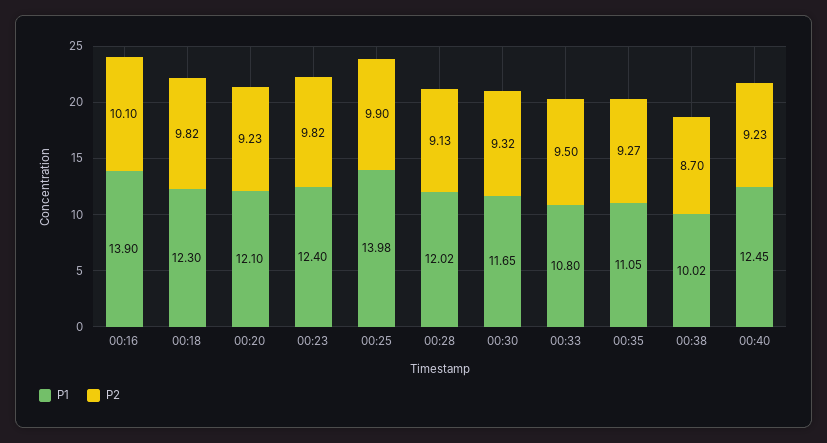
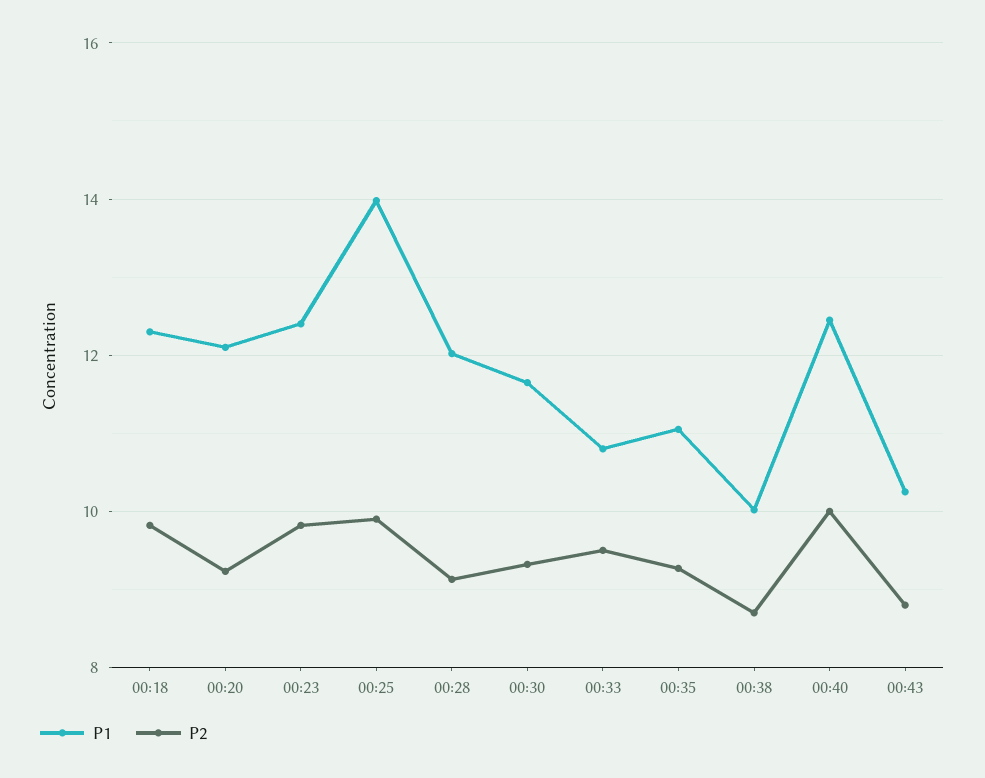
P1, 00:16: 13.9 -> none
P2, 00:16: 10.1 -> none
P2, 00:40: 9.23 -> 10
P1, 00:43: none -> 10.2
P2, 00:43: none -> 8.8

